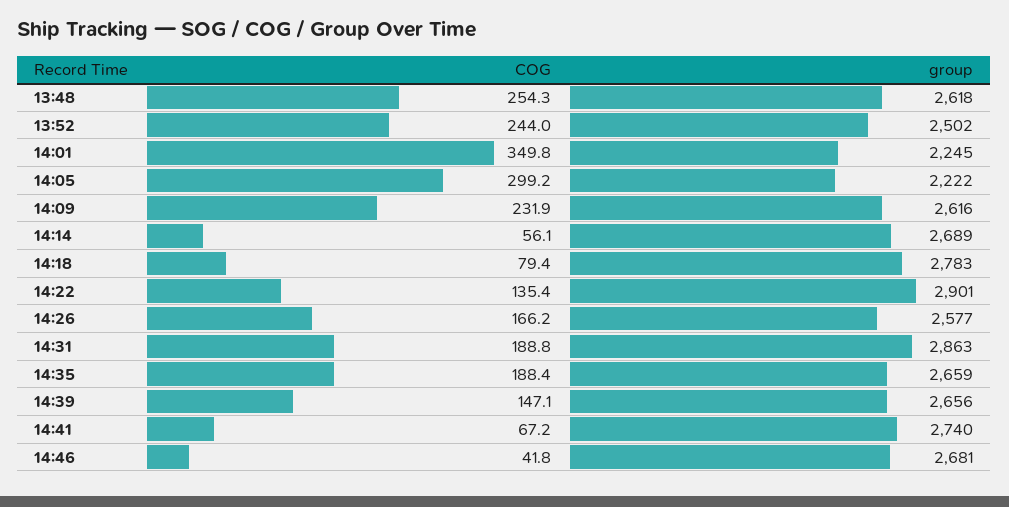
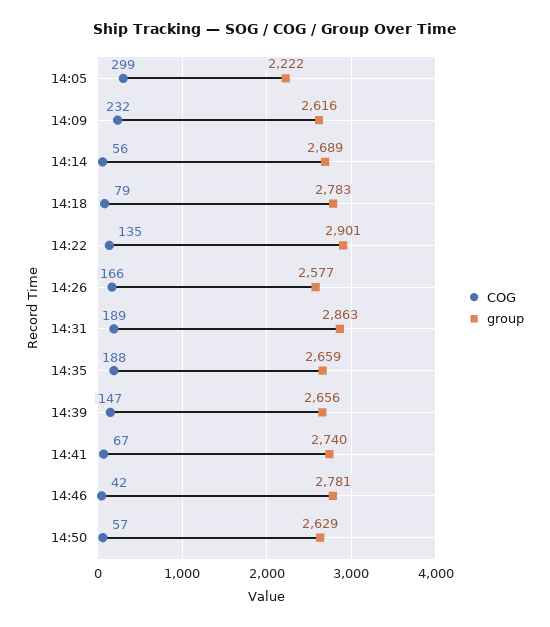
COG, 13:48: 254.3 -> none
group, 13:48: 2618 -> none
COG, 13:52: 244 -> none
group, 13:52: 2502 -> none
COG, 14:01: 349.8 -> none
group, 14:01: 2245 -> none
group, 14:46: 2681 -> 2781
COG, 14:50: none -> 57
group, 14:50: none -> 2629

